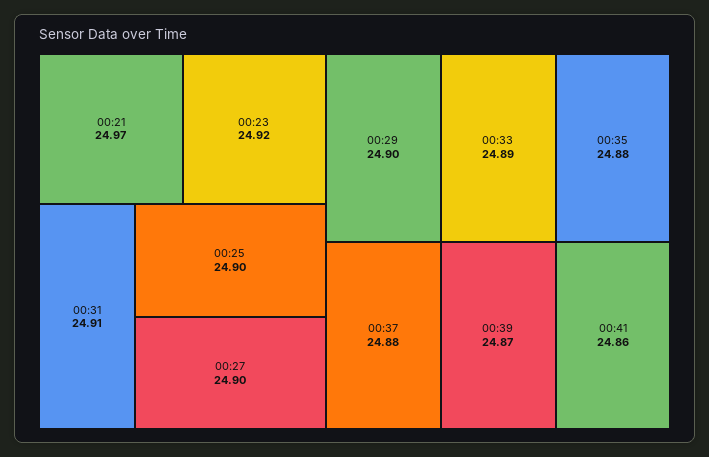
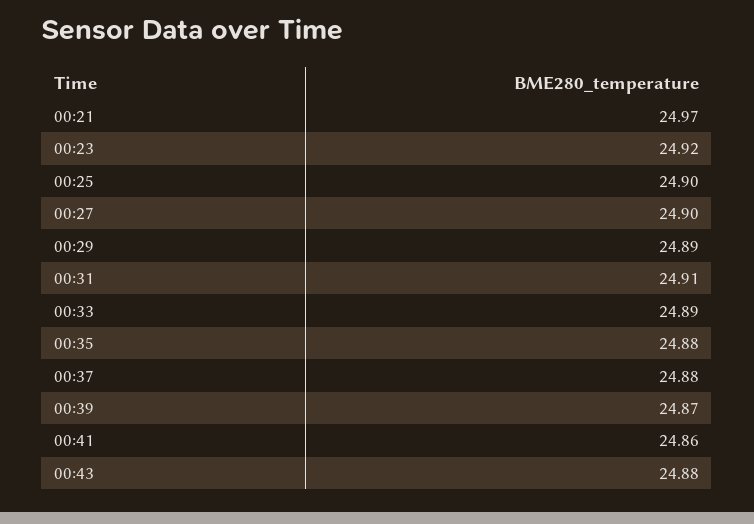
00:29: 24.9 -> 24.89
00:43: none -> 24.88

